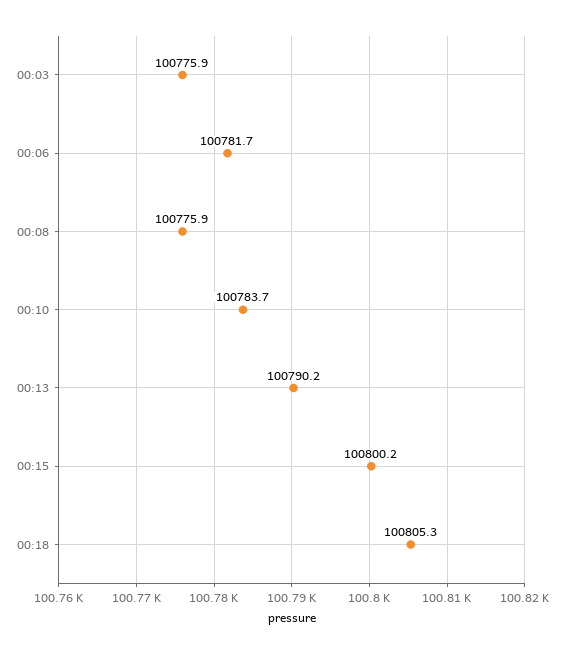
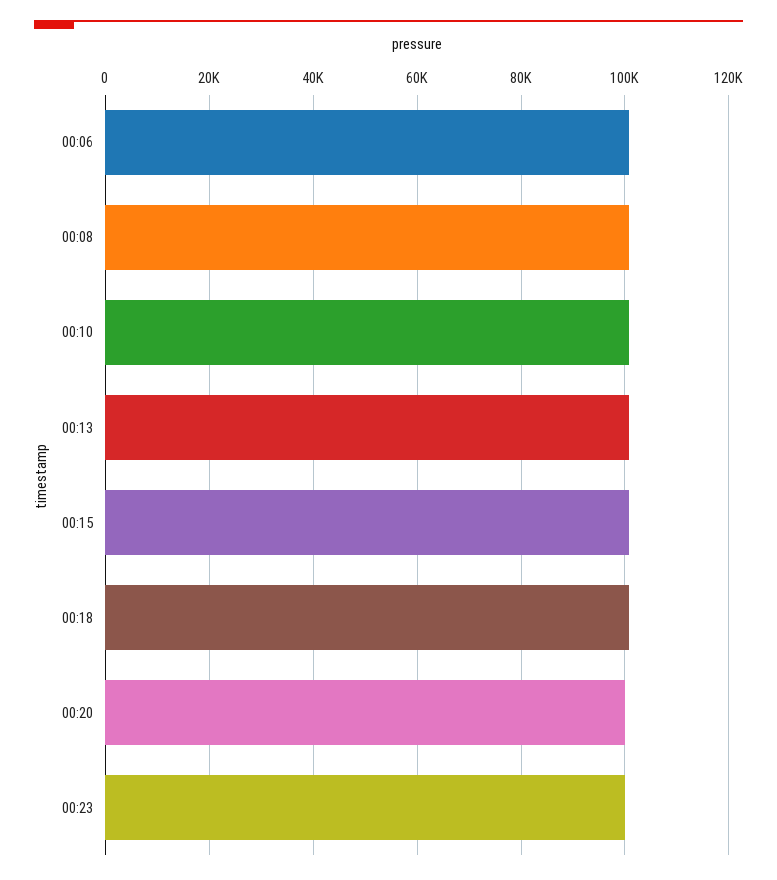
00:03: 100775.9 -> none
00:20: none -> 100000
00:23: none -> 100000

